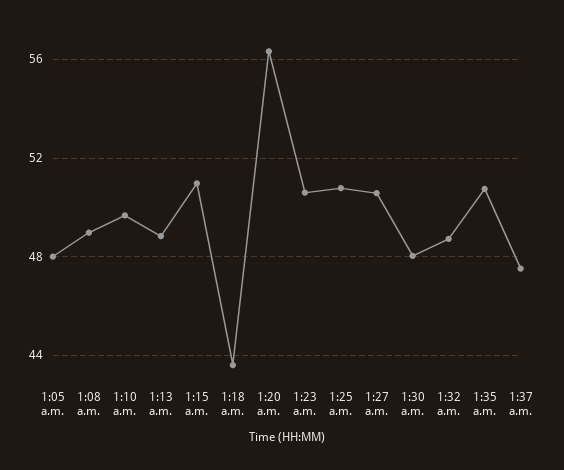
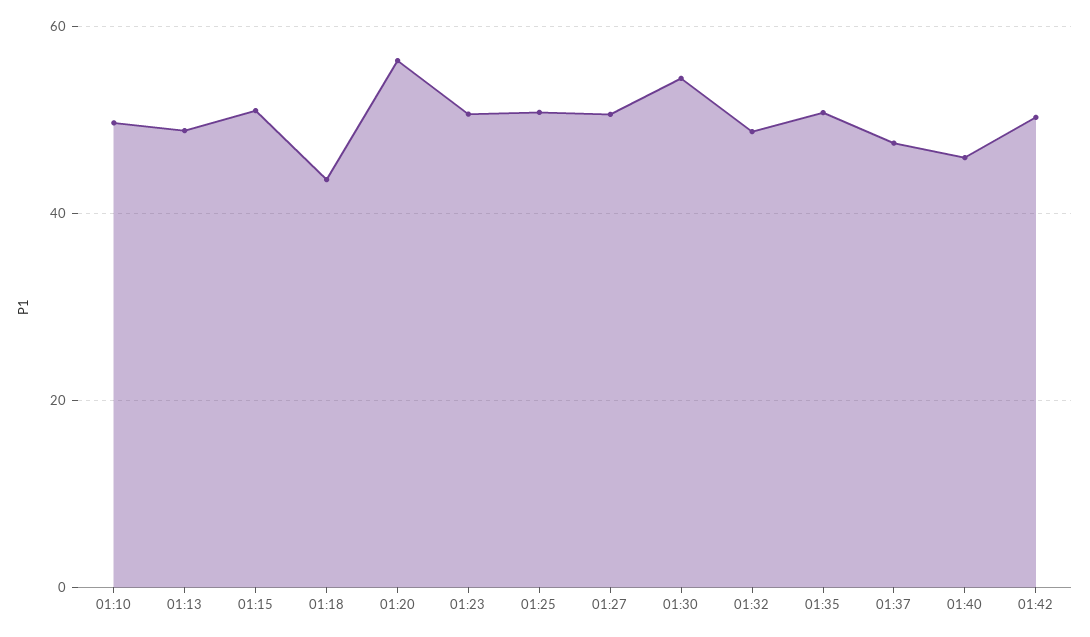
1:05 a.m.: 48 -> none
1:08 a.m.: 49 -> none
1:30 a.m.: 48 -> 54
01:40: none -> 46
01:42: none -> 50

